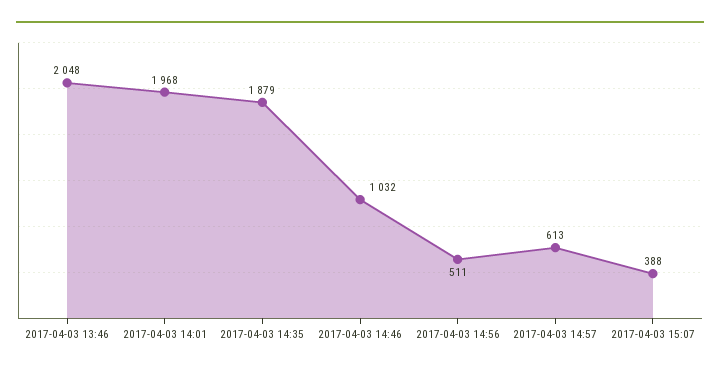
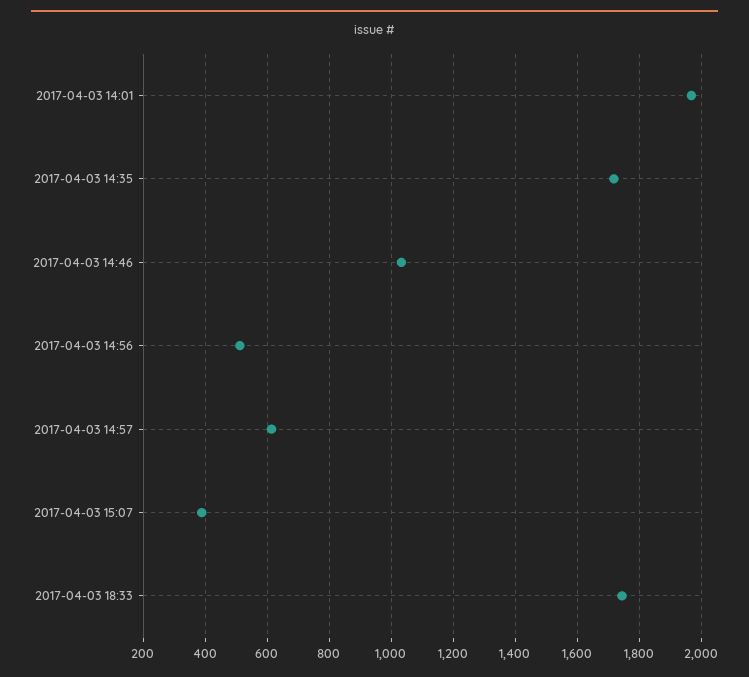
2017-04-03 13:46: 2048 -> none
2017-04-03 14:35: 1879 -> 1720
2017-04-03 18:33: none -> 1740

